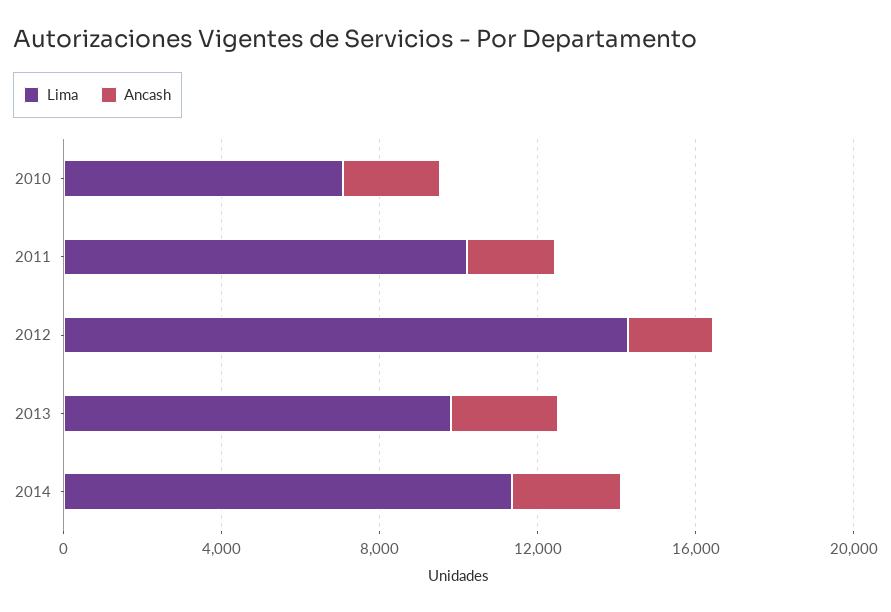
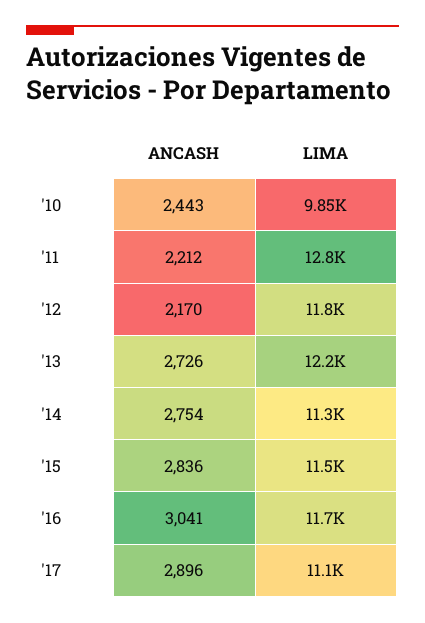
Lima, 2010: 7000 -> 9850
Lima, 2011: 10000 -> 12800
Lima, 2012: 14000 -> 11800
Lima, 2013: 10000 -> 12200
Ancash, '15: none -> 2836
Lima, '15: none -> 11500
Ancash, '16: none -> 3041
Lima, '16: none -> 11700
Ancash, '17: none -> 2896
Lima, '17: none -> 11100

